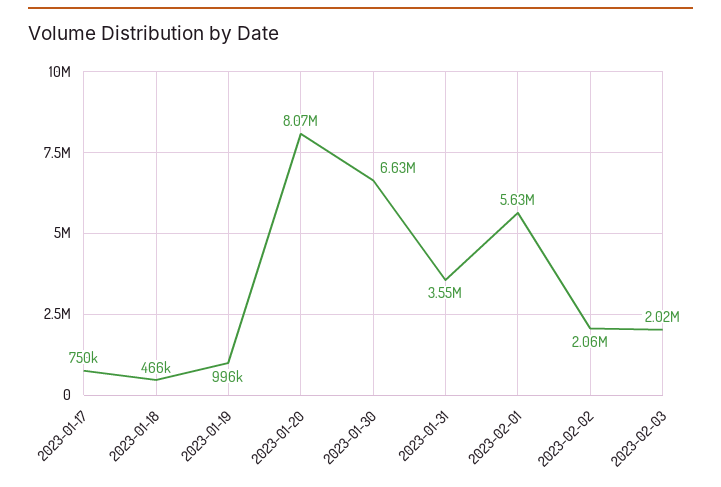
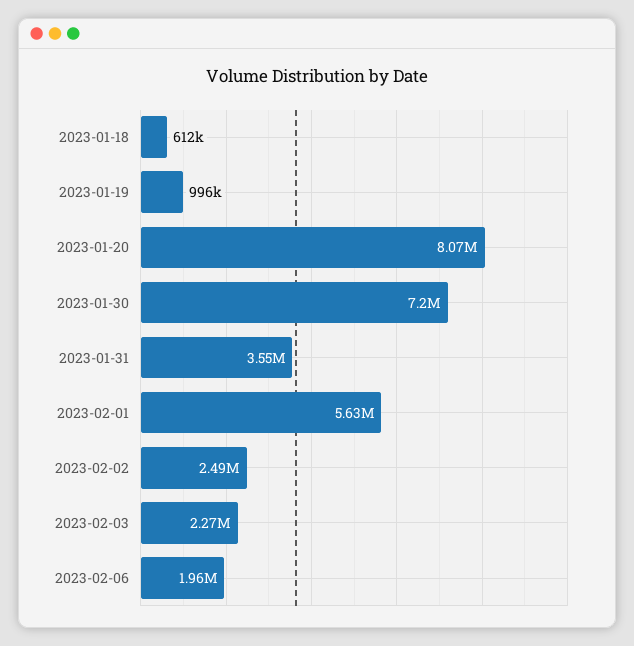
2023-01-17: 750000 -> none
2023-01-18: 466000 -> 612000
2023-01-30: 6630000 -> 7200000
2023-02-02: 2060000 -> 2490000
2023-02-03: 2020000 -> 2270000
2023-02-06: none -> 1960000

